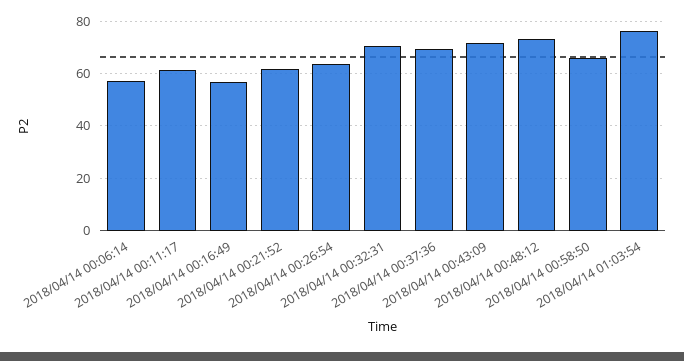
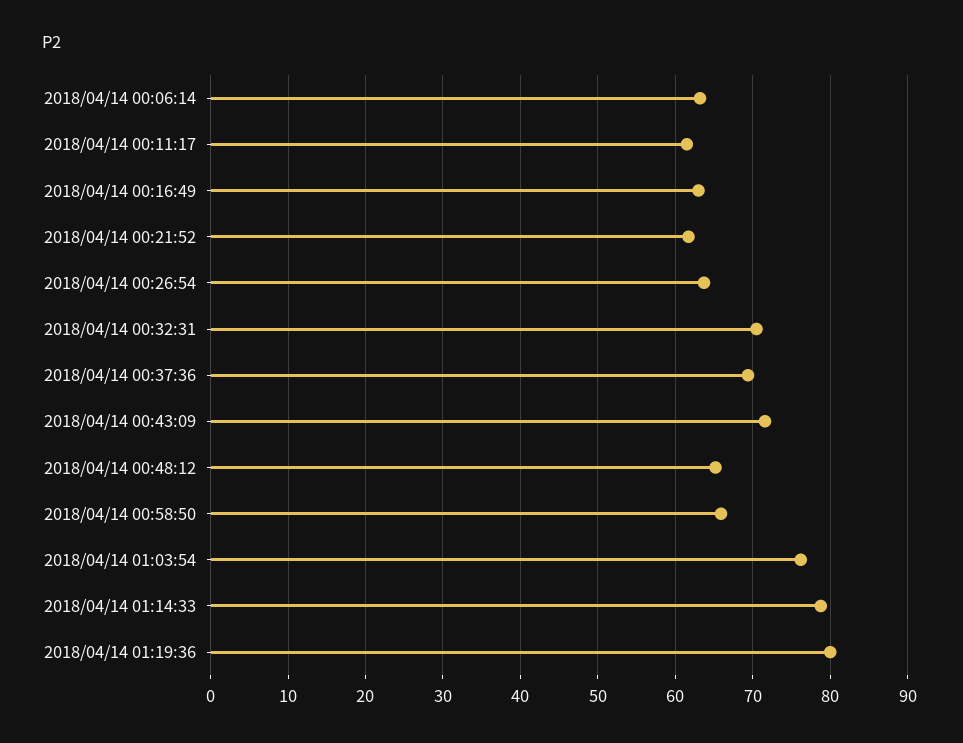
2018/04/14 00:06:14: 57.5 -> 63
2018/04/14 00:16:49: 57.5 -> 63
2018/04/14 00:48:12: 72.5 -> 65
2018/04/14 01:14:33: none -> 79
2018/04/14 01:19:36: none -> 80

